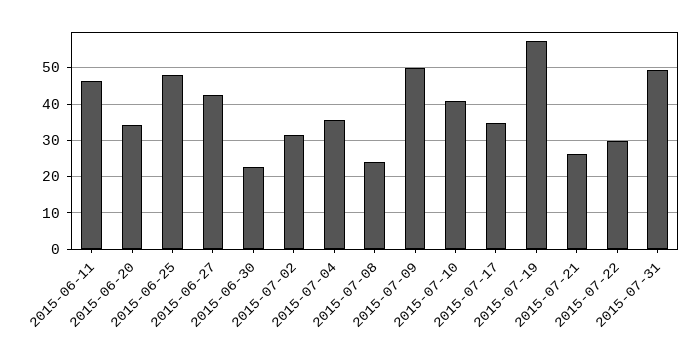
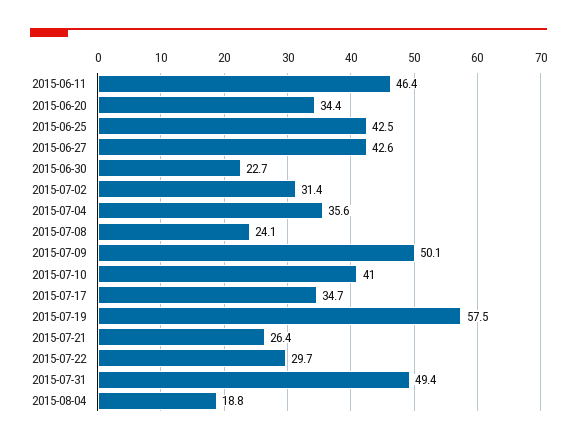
2015-06-25: 48 -> 42.5
2015-08-04: none -> 18.8

